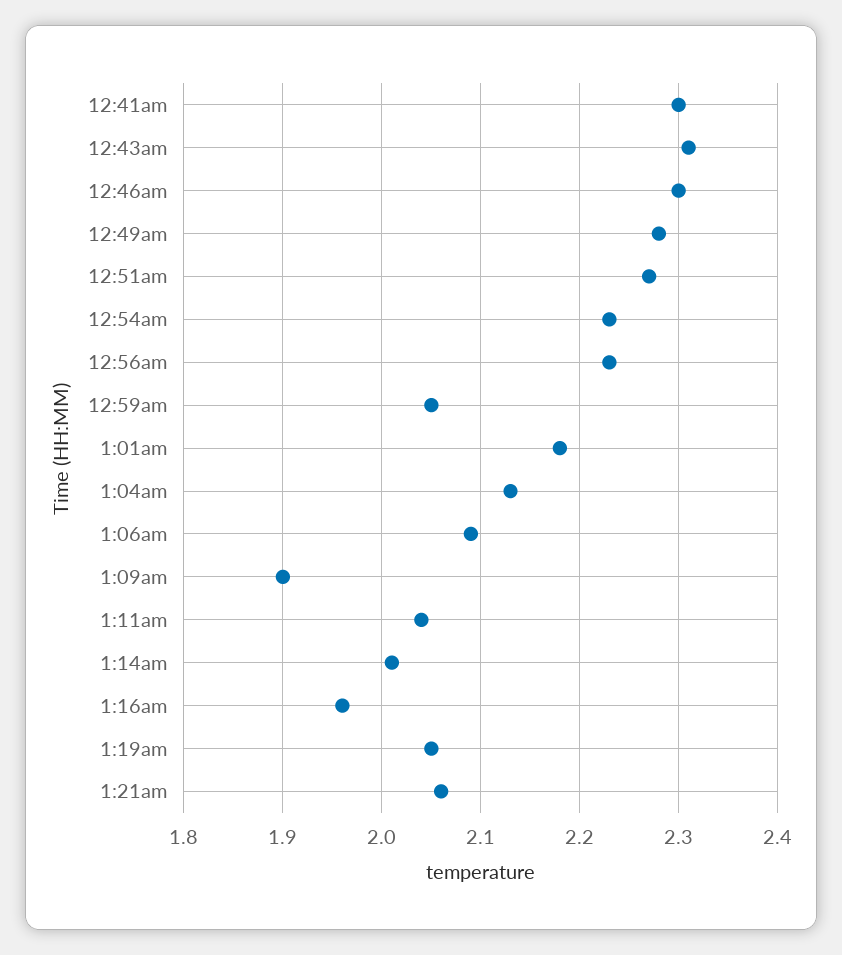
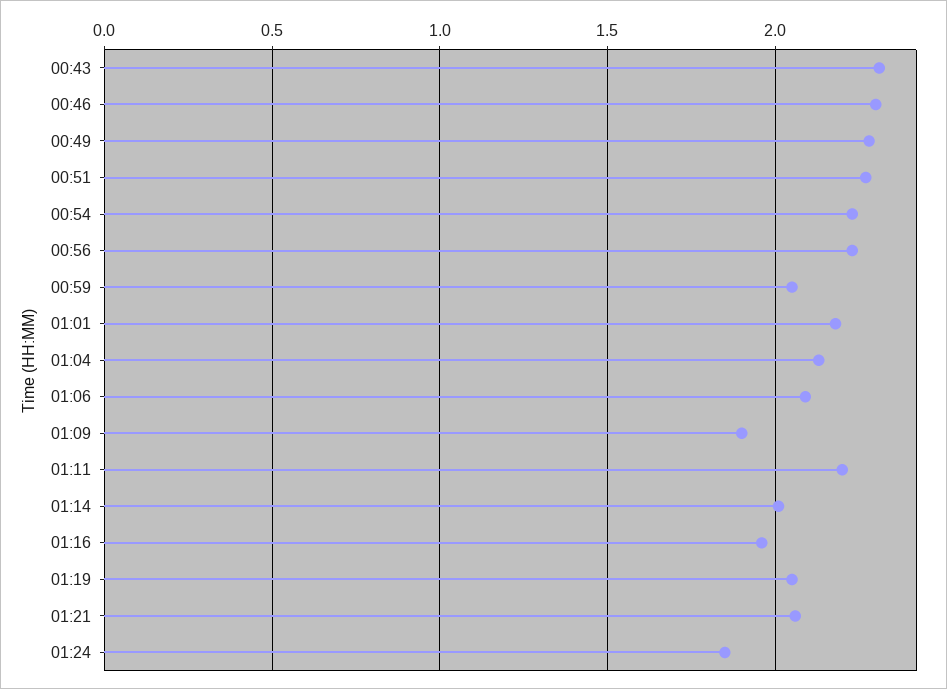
12:41am: 2.3 -> none
1:11am: 2.04 -> 2.2
01:24: none -> 1.85

